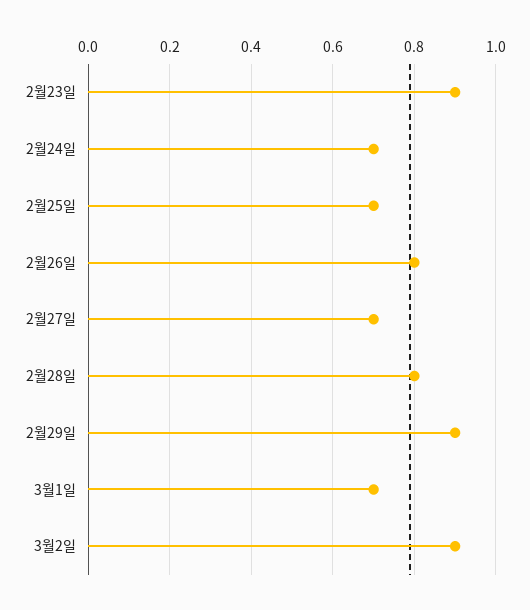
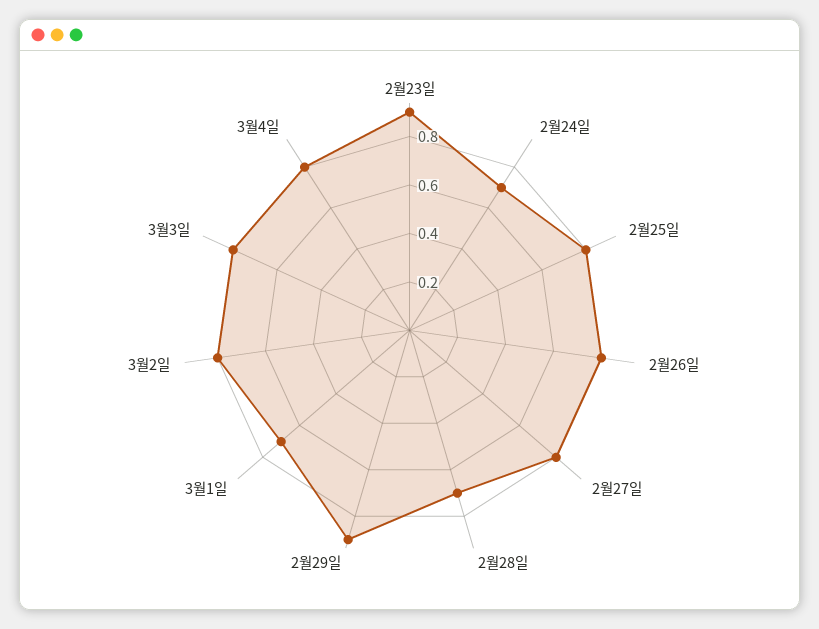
2월25일: 0.7 -> 0.8
2월27일: 0.7 -> 0.8
2월28일: 0.8 -> 0.7
3월2일: 0.9 -> 0.8
3월3일: none -> 0.8
3월4일: none -> 0.8

